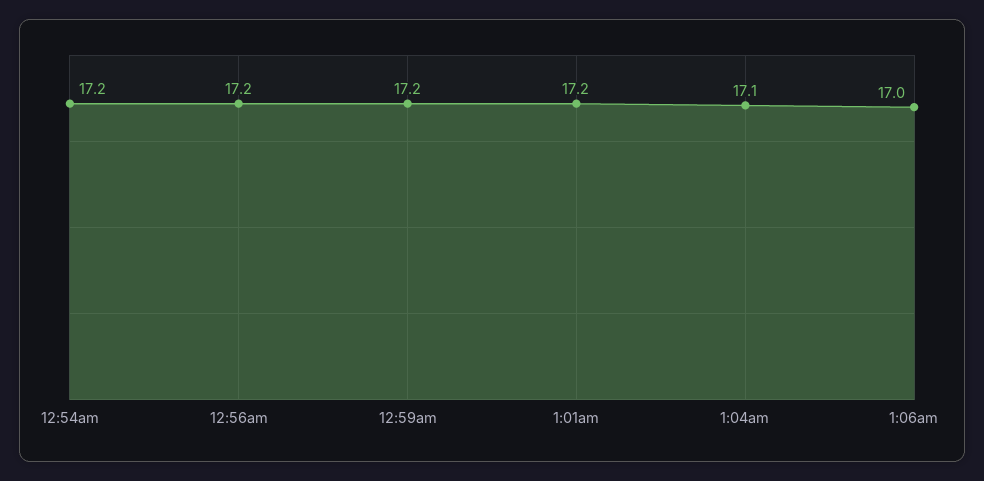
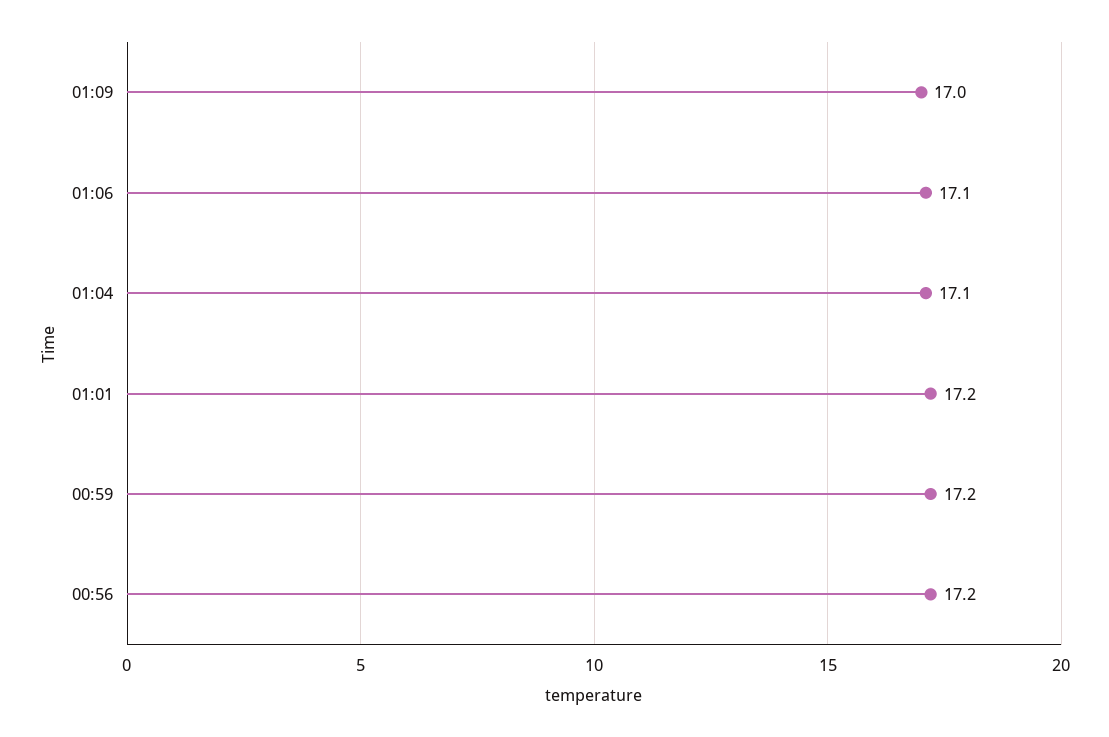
12:54am: 17.2 -> none
1:06am: 17 -> 17.1
01:09: none -> 17

